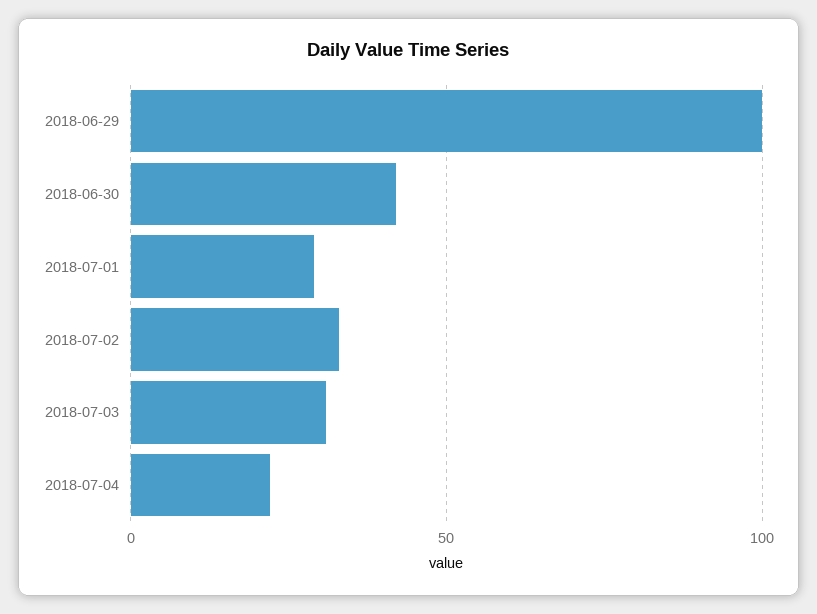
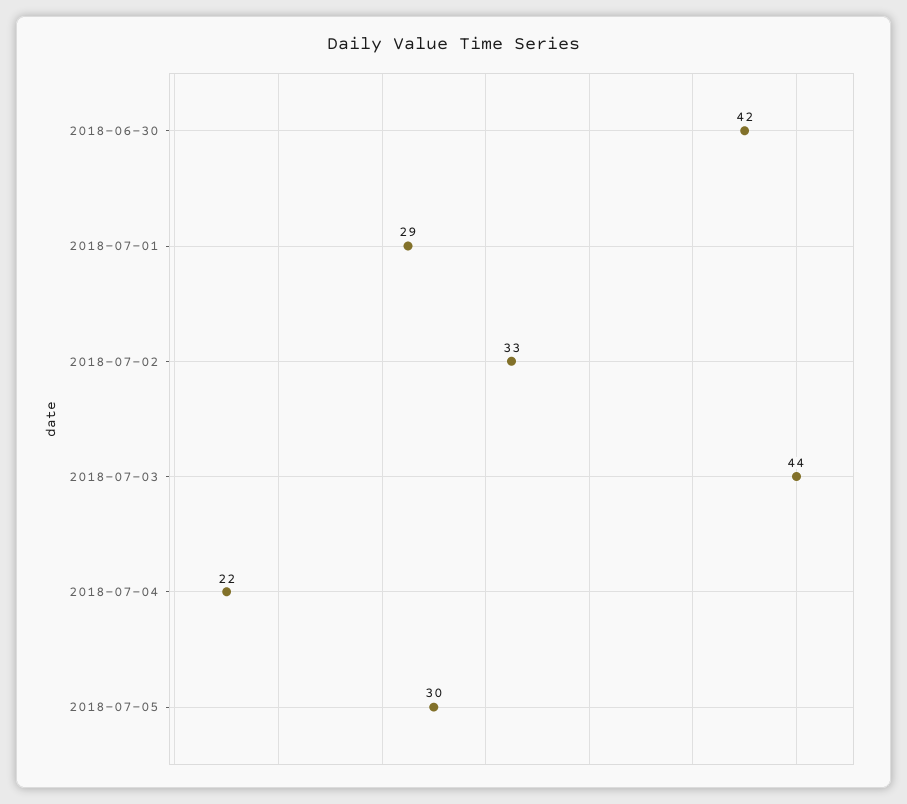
2018-06-29: 100 -> none
2018-07-03: 30 -> 44
2018-07-05: none -> 30

